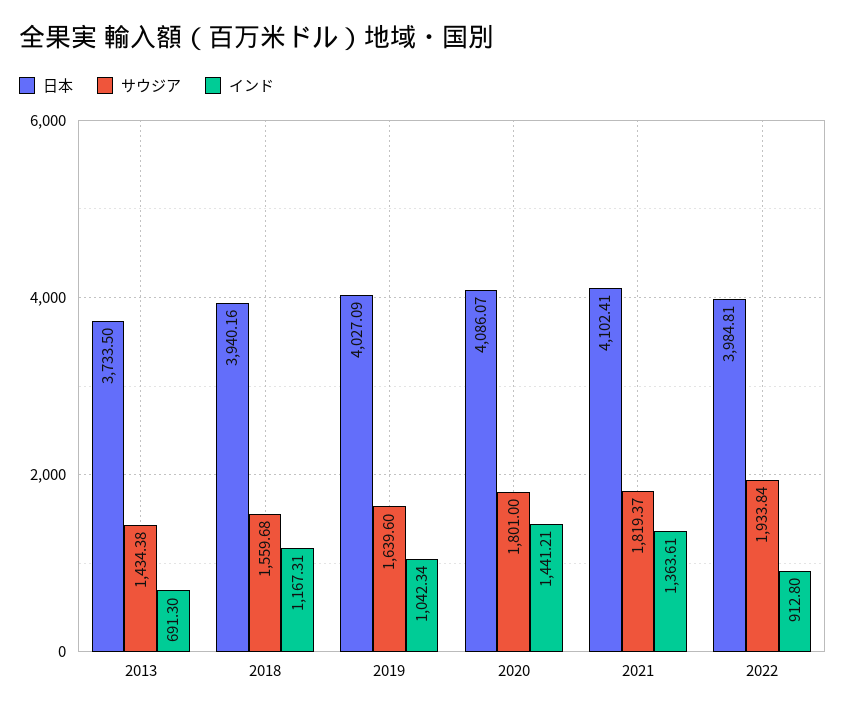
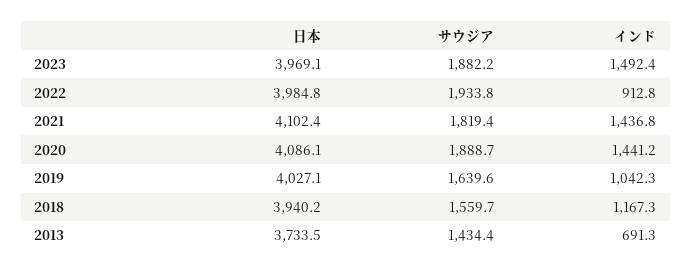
サウジア, 2020: 1801 -> 1888.7
インド, 2021: 1363.61 -> 1436.8
日本, 2023: none -> 3969.1
サウジア, 2023: none -> 1882.2
インド, 2023: none -> 1492.4

